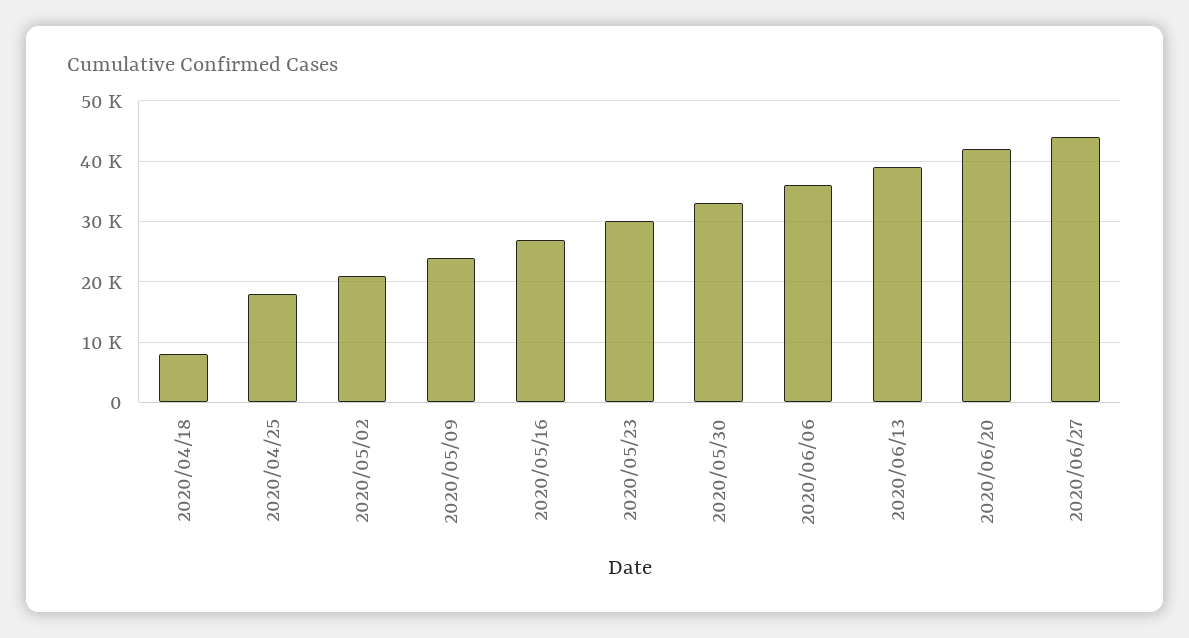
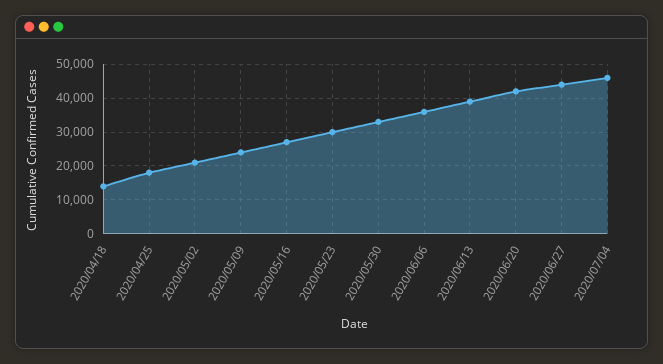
2020/04/18: 8000 -> 14000
2020/07/04: none -> 46000

